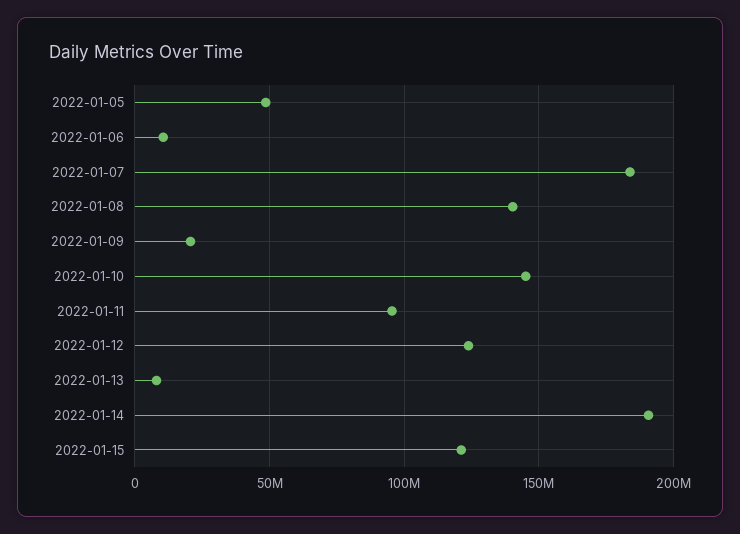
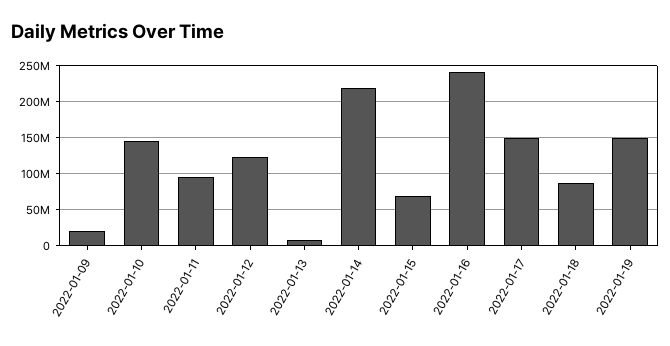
2022-01-05: 50000000 -> none
2022-01-06: 10000000 -> none
2022-01-07: 185000000 -> none
2022-01-08: 140000000 -> none
2022-01-14: 190000000 -> 220000000
2022-01-15: 120000000 -> 70000000
2022-01-16: none -> 240000000
2022-01-17: none -> 150000000
2022-01-18: none -> 90000000
2022-01-19: none -> 150000000

